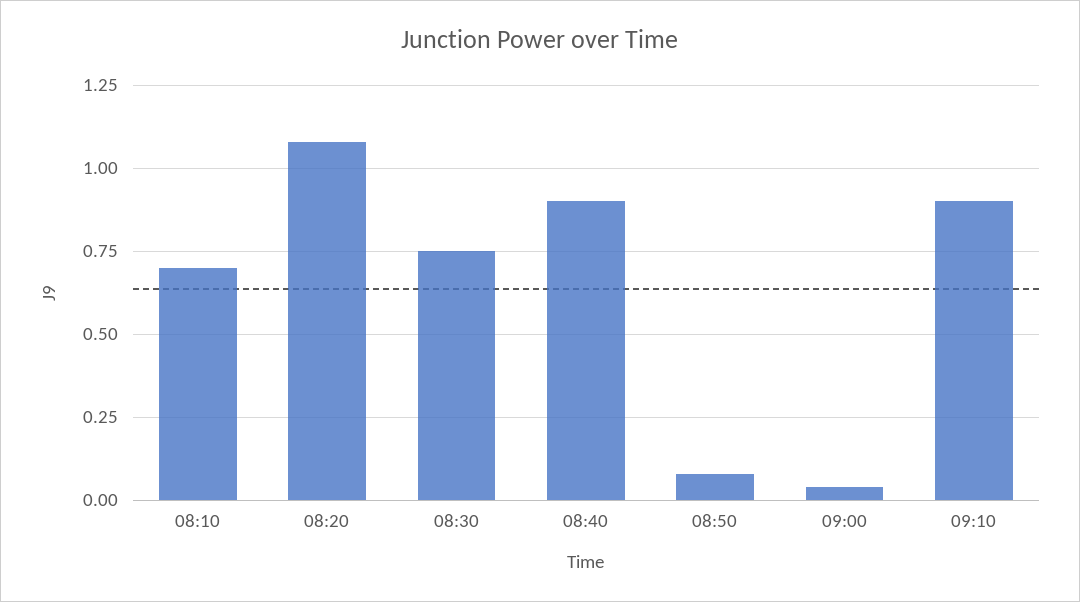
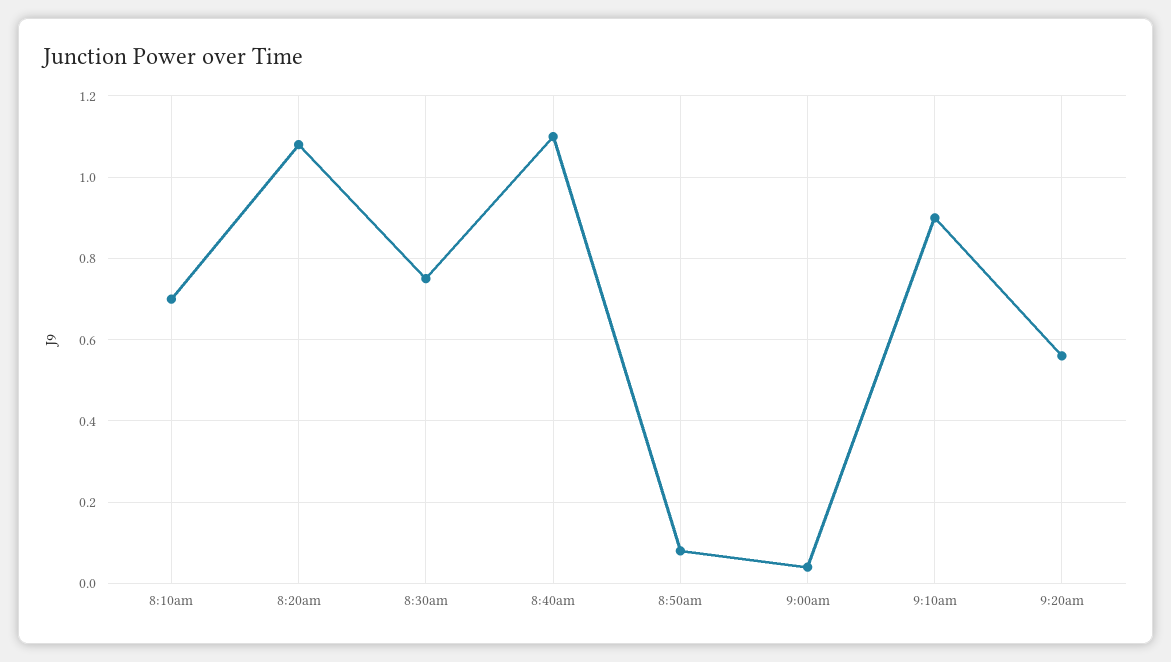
08:40: 0.9 -> 1.1
9:20am: none -> 0.55

